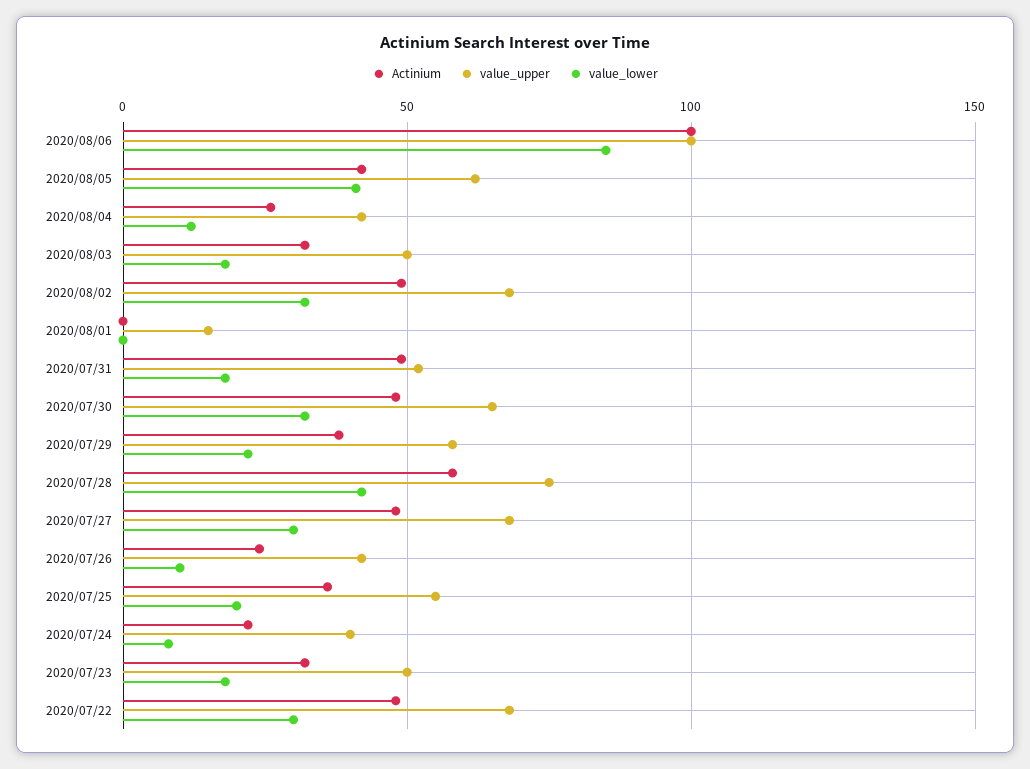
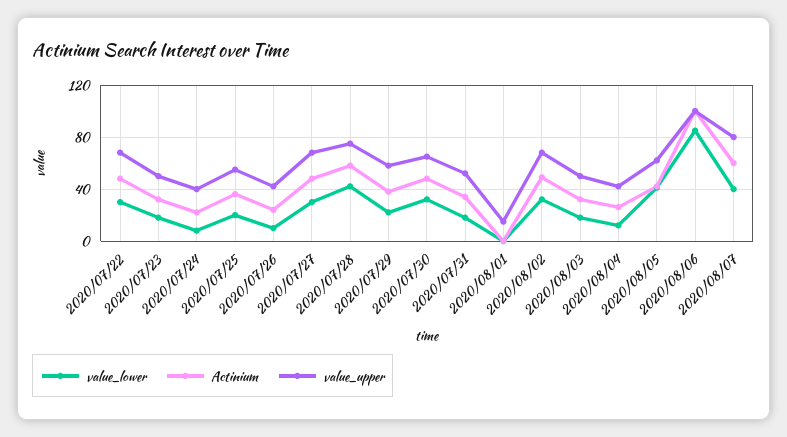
Actinium, 2020/07/31: 50 -> 35
value_lower, 2020/08/07: none -> 40
Actinium, 2020/08/07: none -> 60
value_upper, 2020/08/07: none -> 80

